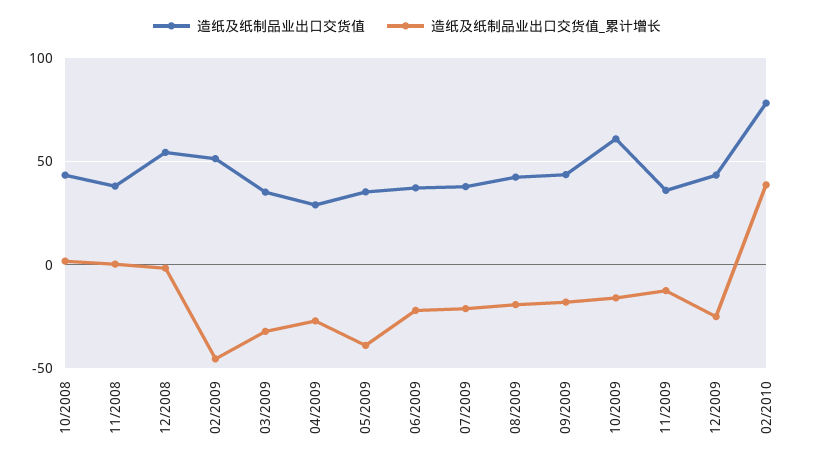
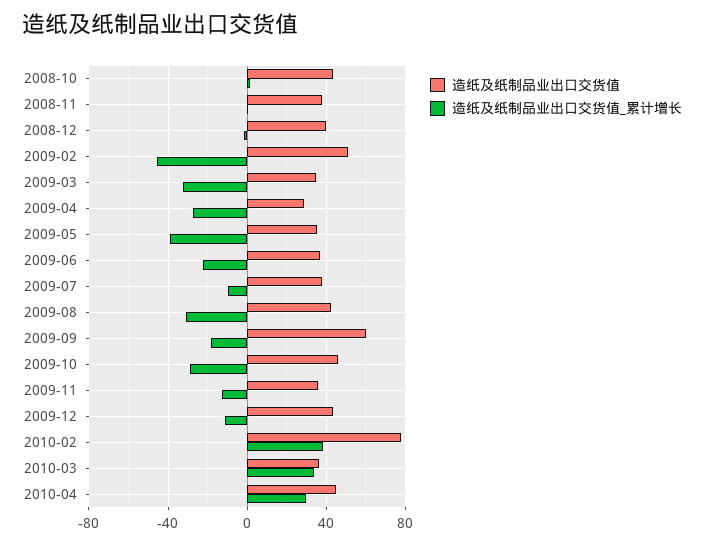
造纸及纸制品业出口交货值, 12/2008: 55 -> 40
造纸及纸制品业出口交货值_累计增长, 07/2009: -20 -> -10
造纸及纸制品业出口交货值_累计增长, 08/2009: -20 -> -30
造纸及纸制品业出口交货值, 09/2009: 45 -> 60
造纸及纸制品业出口交货值, 10/2009: 60 -> 45
造纸及纸制品业出口交货值_累计增长, 10/2009: -15 -> -30
造纸及纸制品业出口交货值_累计增长, 12/2009: -25 -> -10
造纸及纸制品业出口交货值, 2010-03: none -> 35
造纸及纸制品业出口交货值_累计增长, 2010-03: none -> 35
造纸及纸制品业出口交货值, 2010-04: none -> 45
造纸及纸制品业出口交货值_累计增长, 2010-04: none -> 30

